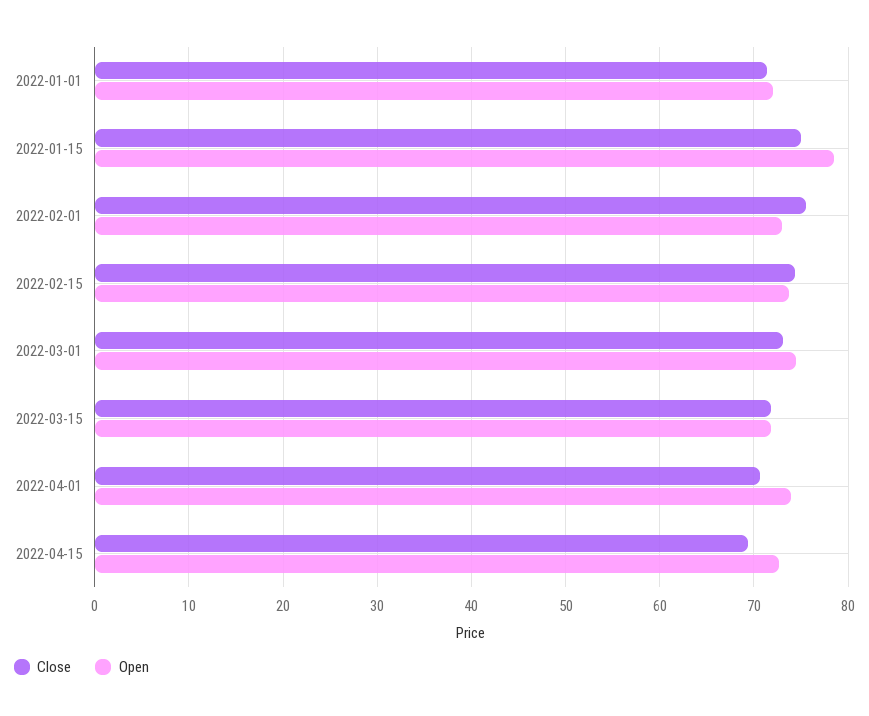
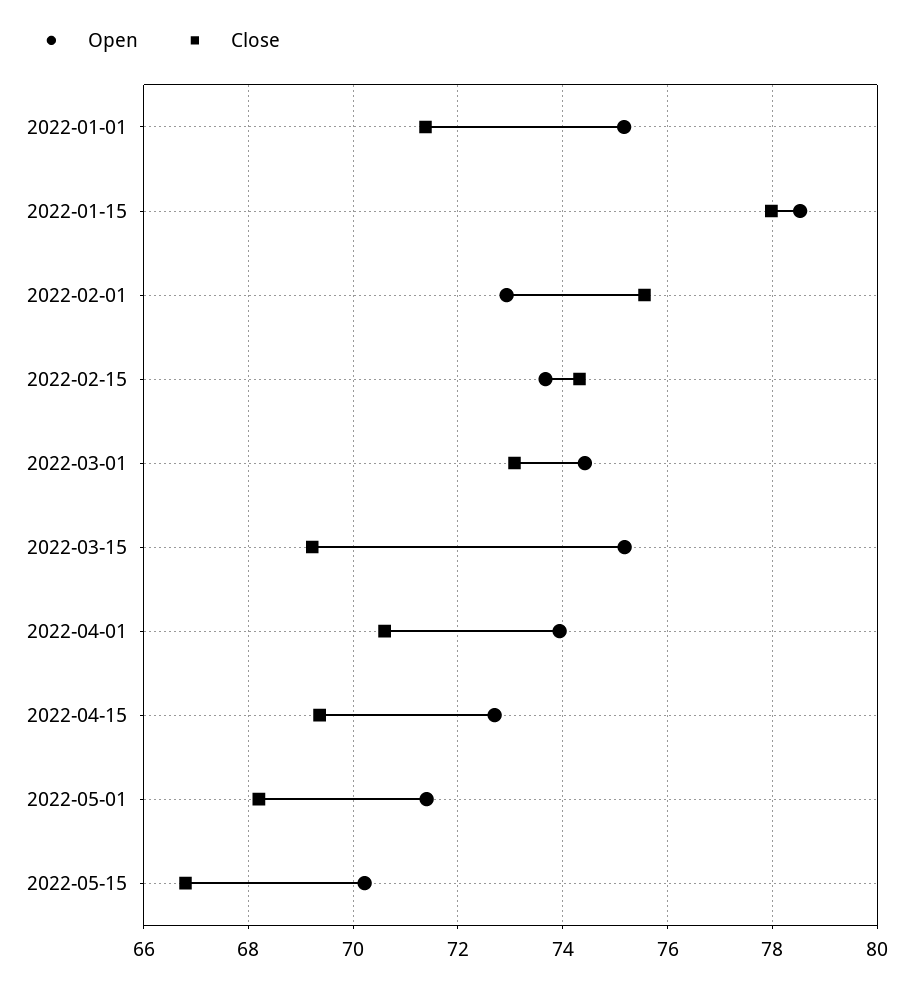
Open, 2022-01-01: 72 -> 75.2
Close, 2022-01-15: 75 -> 78
Close, 2022-03-15: 72 -> 69.2
Open, 2022-03-15: 72 -> 75.2
Open, 2022-05-01: none -> 71.4
Close, 2022-05-01: none -> 68.2
Open, 2022-05-15: none -> 70.2
Close, 2022-05-15: none -> 66.8

